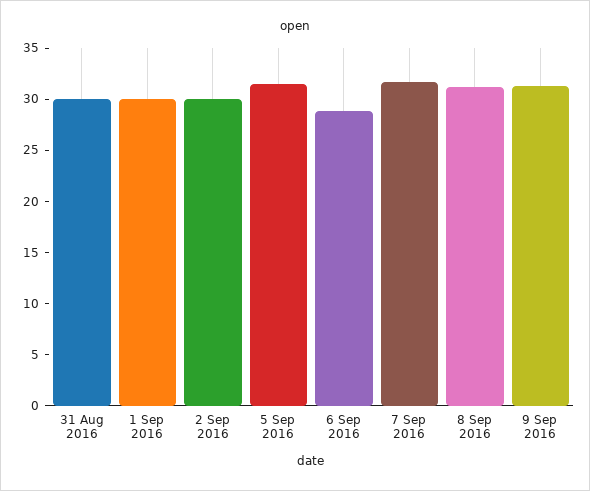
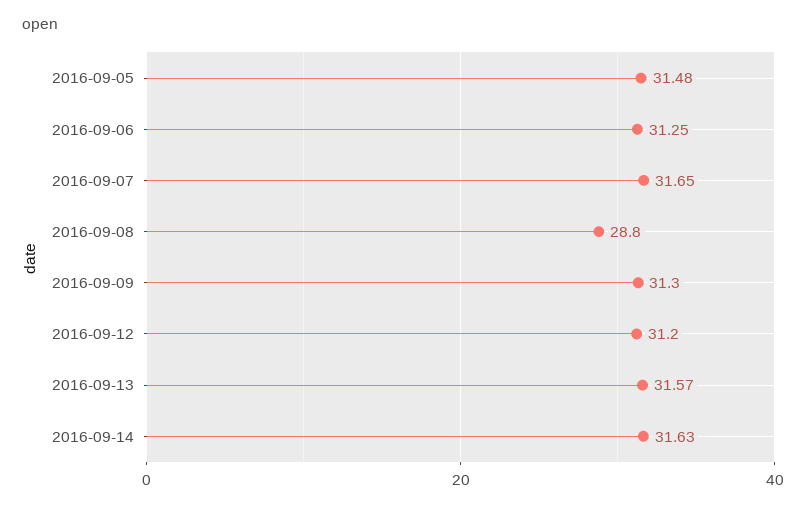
31 Aug 2016: 30 -> none
1 Sep 2016: 30 -> none
2 Sep 2016: 30 -> none
6 Sep 2016: 29 -> 31.25
8 Sep 2016: 31 -> 28.8
2016-09-12: none -> 31.2
2016-09-13: none -> 31.57
2016-09-14: none -> 31.63

